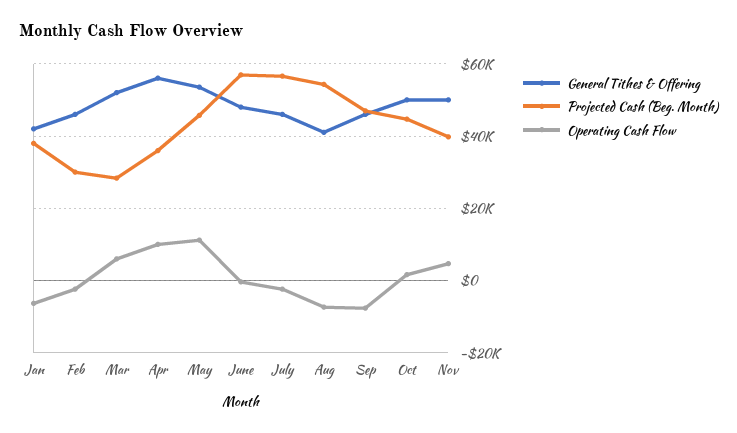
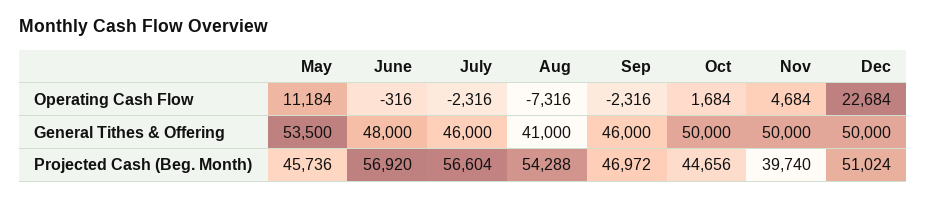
General Tithes & Offering, Jan: 42000 -> none
Projected Cash (Beg. Month), Jan: 38000 -> none
Operating Cash Flow, Jan: -6000 -> none
General Tithes & Offering, Feb: 46000 -> none
Projected Cash (Beg. Month), Feb: 30000 -> none
Operating Cash Flow, Feb: -2000 -> none
General Tithes & Offering, Mar: 52000 -> none
Projected Cash (Beg. Month), Mar: 28000 -> none
Operating Cash Flow, Mar: 6000 -> none
General Tithes & Offering, Apr: 56000 -> none
Projected Cash (Beg. Month), Apr: 36000 -> none
Operating Cash Flow, Apr: 10000 -> none
Operating Cash Flow, Sep: -8000 -> -2316
Operating Cash Flow, Dec: none -> 22684
General Tithes & Offering, Dec: none -> 50000
Projected Cash (Beg. Month), Dec: none -> 51024

